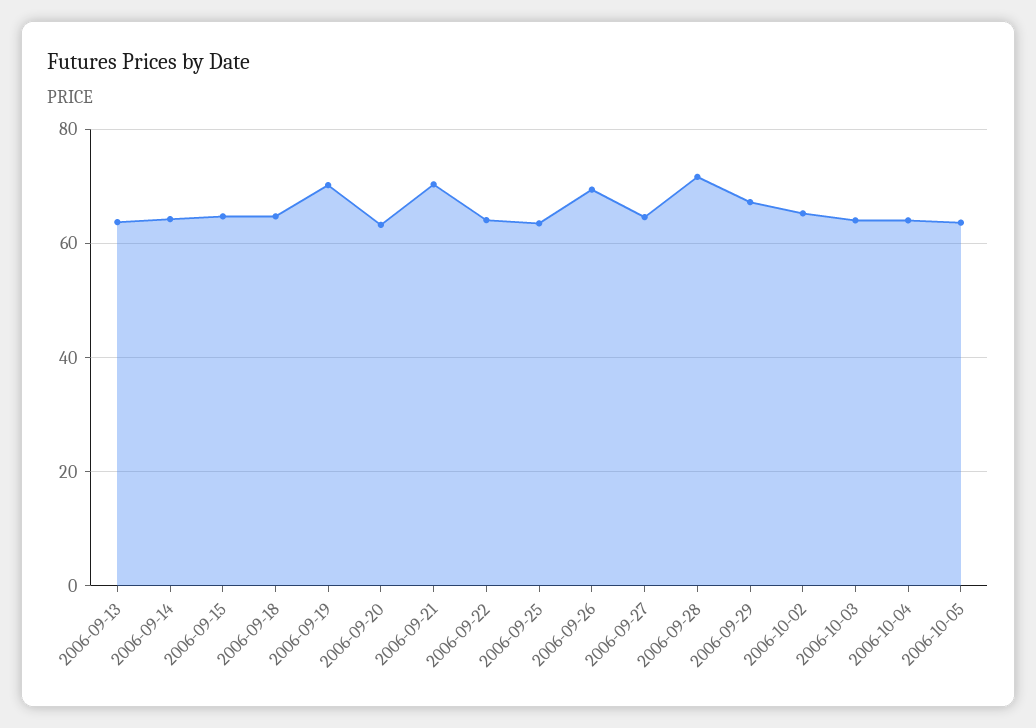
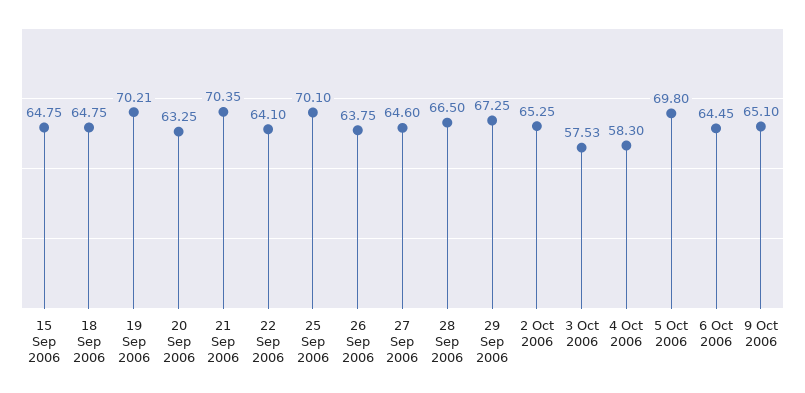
2006-09-13: 64 -> none
2006-09-14: 64 -> none
2006-09-25: 64 -> 70.1
2006-09-26: 70 -> 63.75
2006-09-28: 72 -> 66.5
2006-10-03: 64 -> 57.53
2006-10-04: 64 -> 58.3
2006-10-05: 64 -> 69.8
6 Oct 2006: none -> 64.45
9 Oct 2006: none -> 65.1

